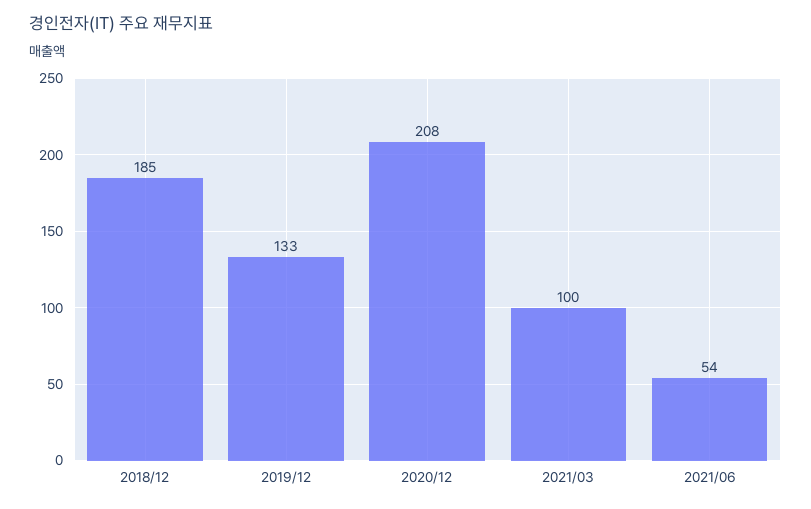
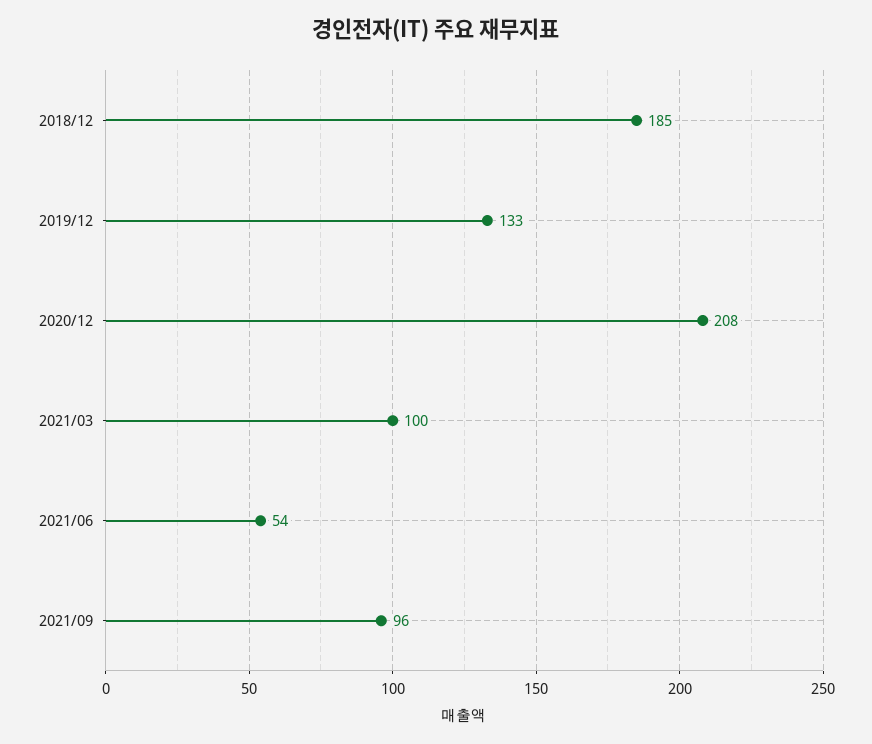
2021/09: none -> 96

